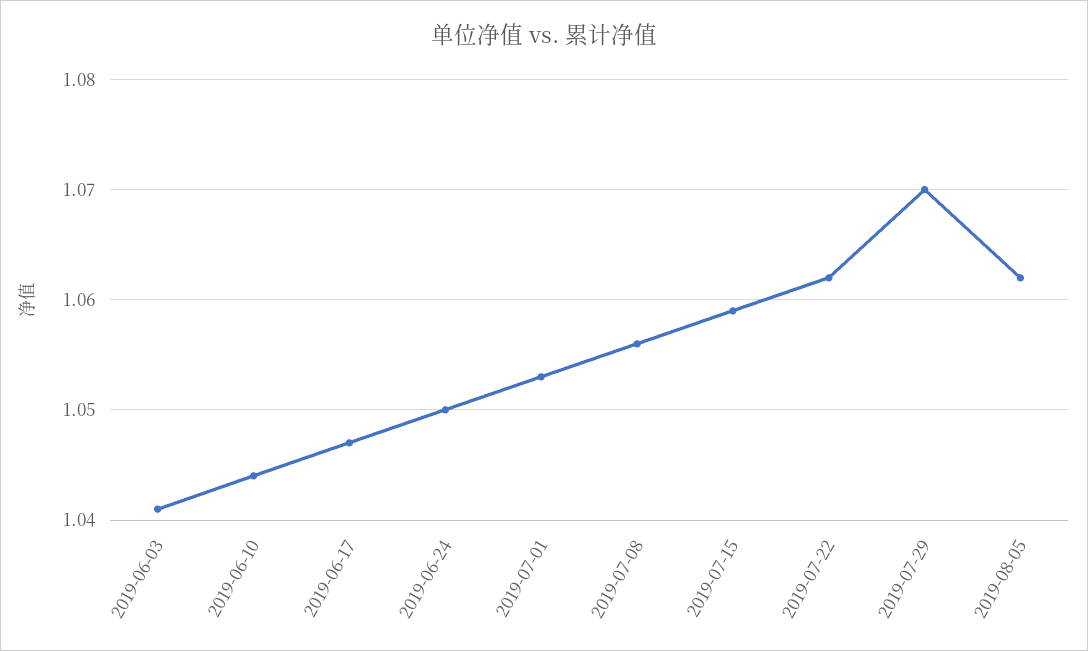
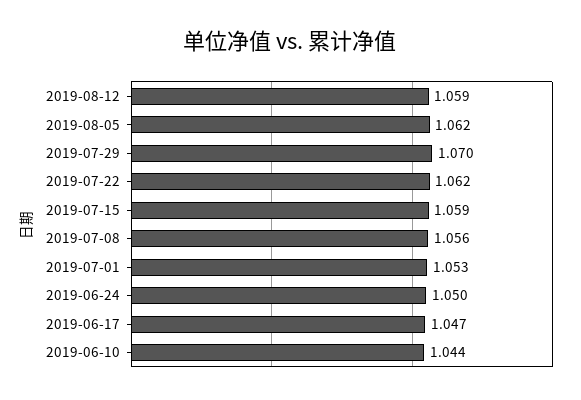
2019-06-03: 1.041 -> none
2019-08-12: none -> 1.059

